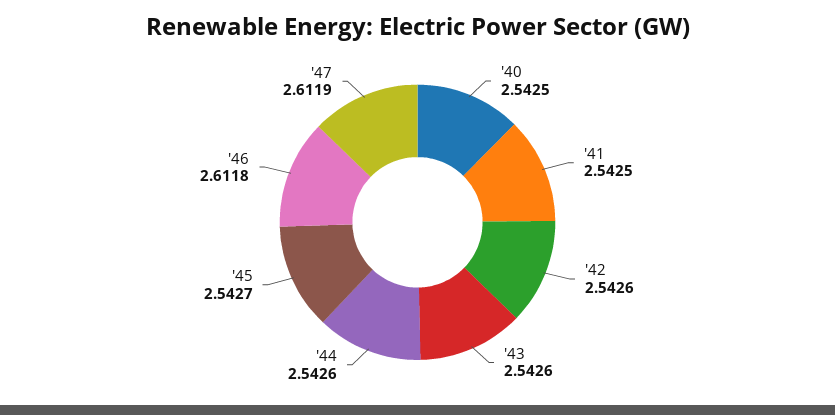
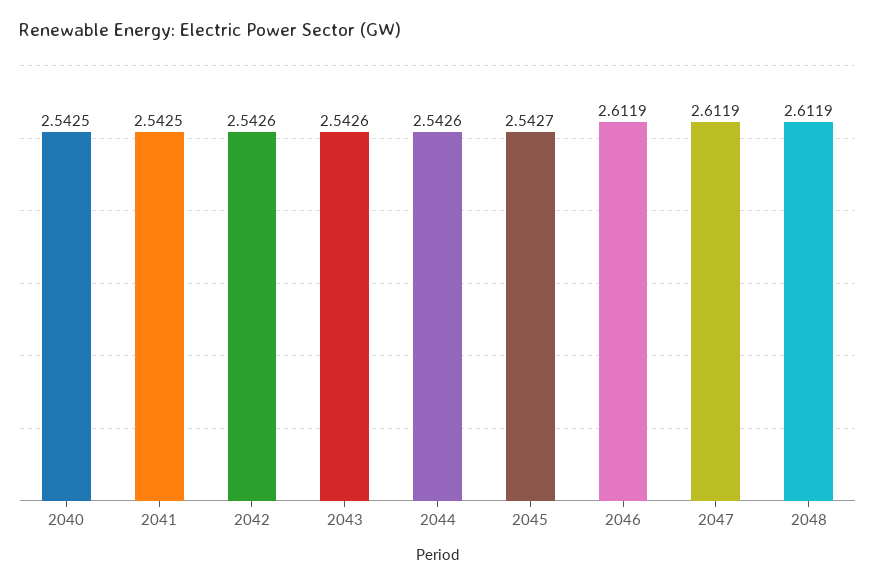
'46: 2.6118 -> 2.6119
2048: none -> 2.6119

